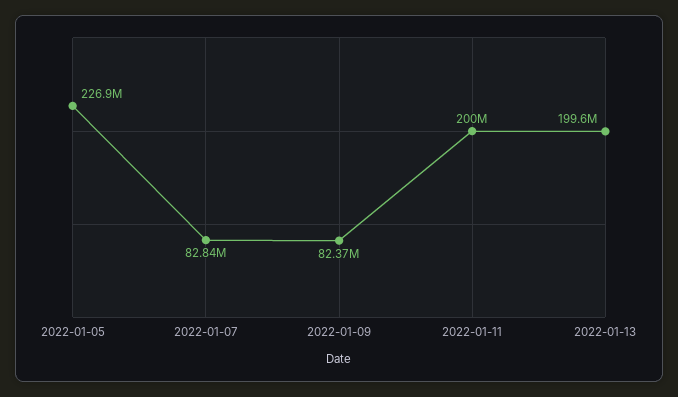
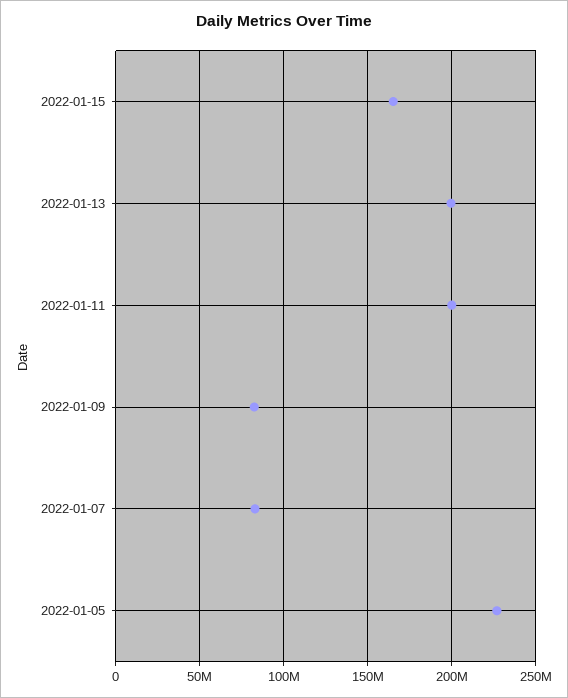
2022-01-15: none -> 165000000

